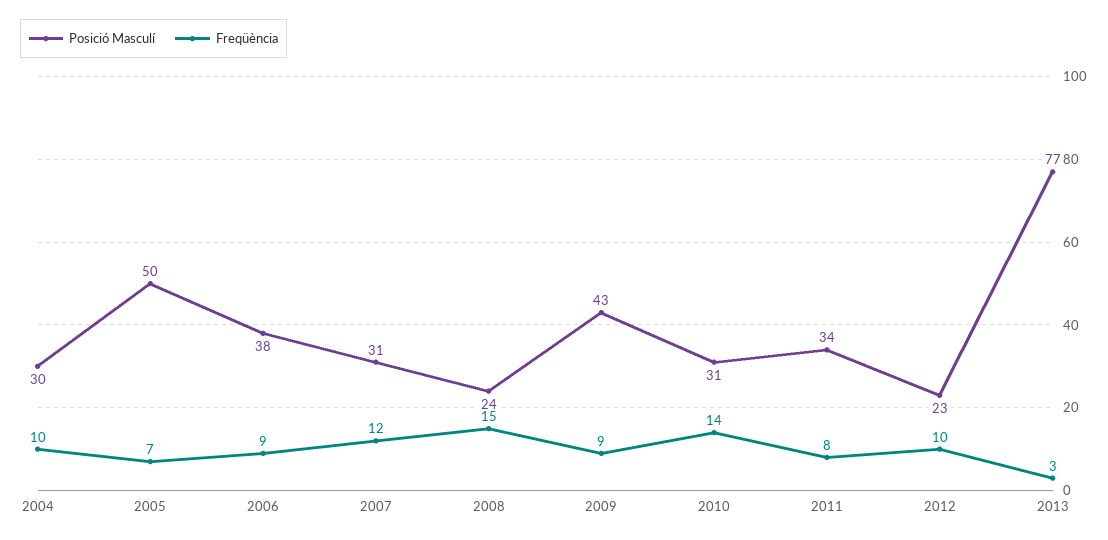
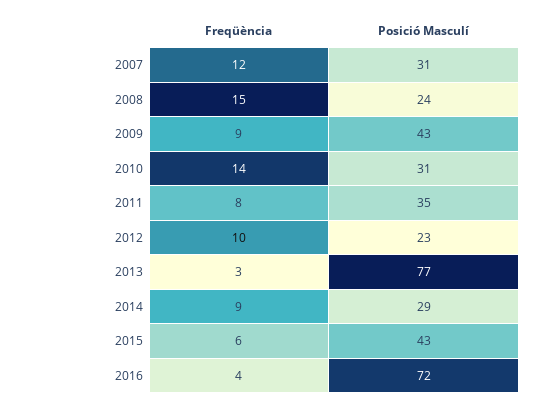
Posició Masculí, 2004: 30 -> none
Freqüència, 2004: 10 -> none
Posició Masculí, 2005: 50 -> none
Freqüència, 2005: 7 -> none
Posició Masculí, 2006: 38 -> none
Freqüència, 2006: 9 -> none
Posició Masculí, 2011: 34 -> 35
Freqüència, 2014: none -> 9
Posició Masculí, 2014: none -> 29
Freqüència, 2015: none -> 6
Posició Masculí, 2015: none -> 43
Freqüència, 2016: none -> 4
Posició Masculí, 2016: none -> 72

